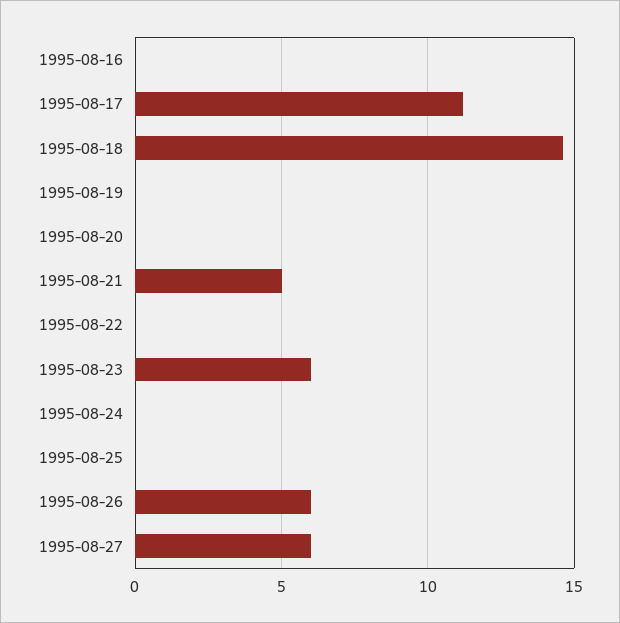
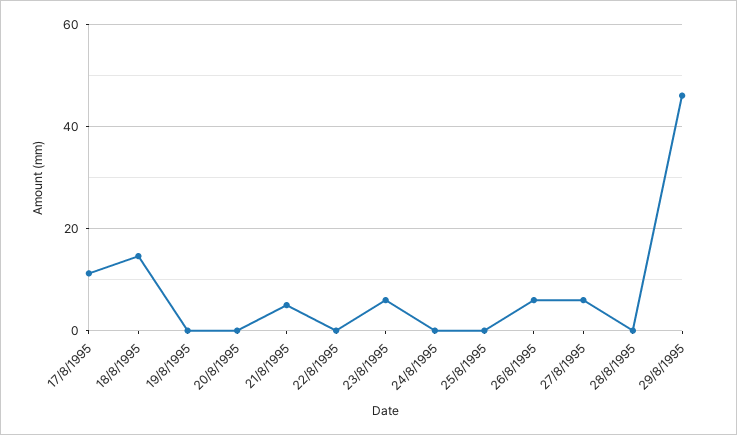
1995-08-16: 0 -> none
28/8/1995: none -> 0
29/8/1995: none -> 46

